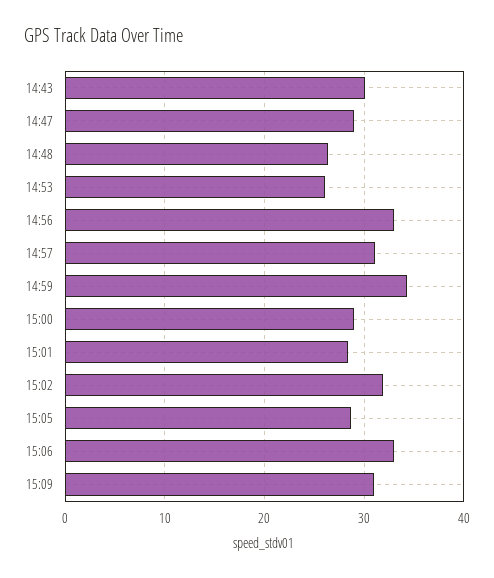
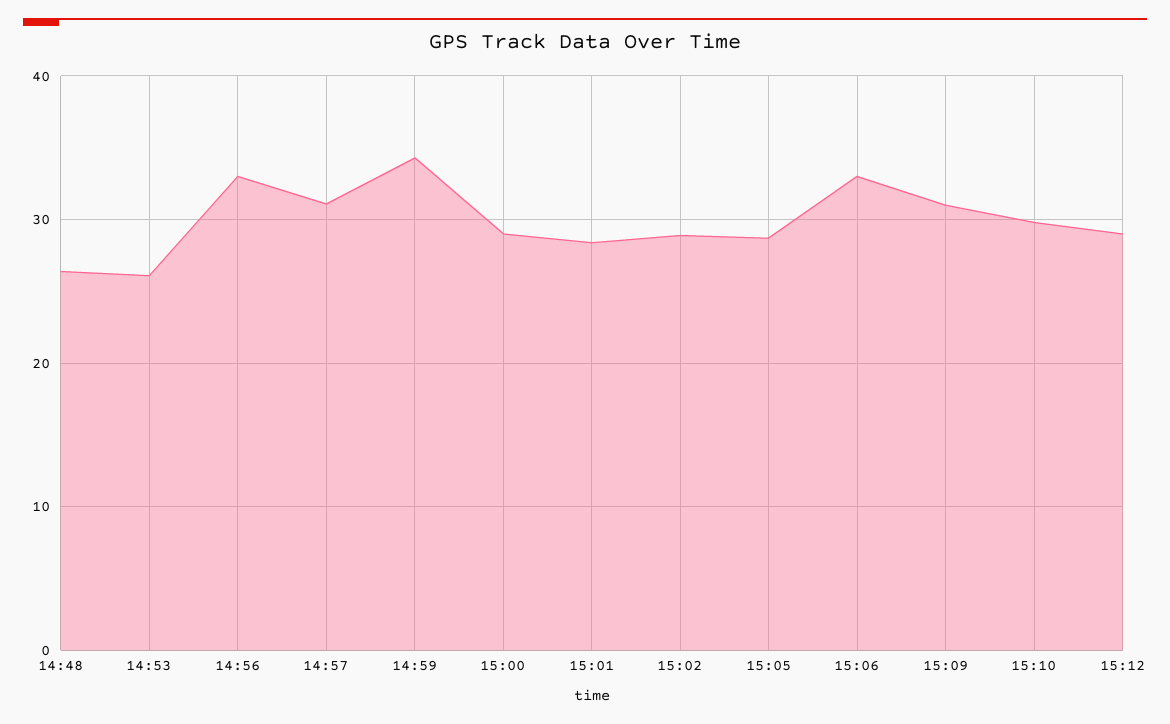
14:43: 30 -> none
14:47: 29 -> none
15:02: 32 -> 29
15:10: none -> 30
15:12: none -> 29

